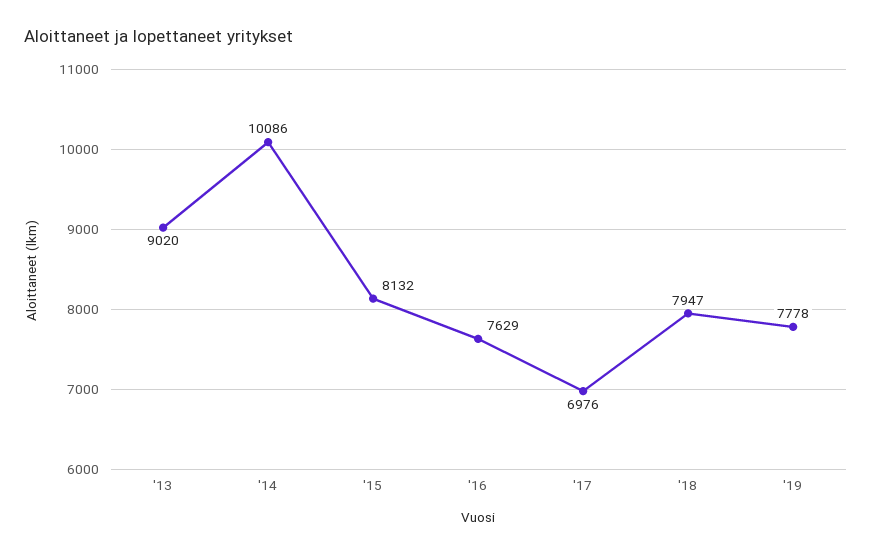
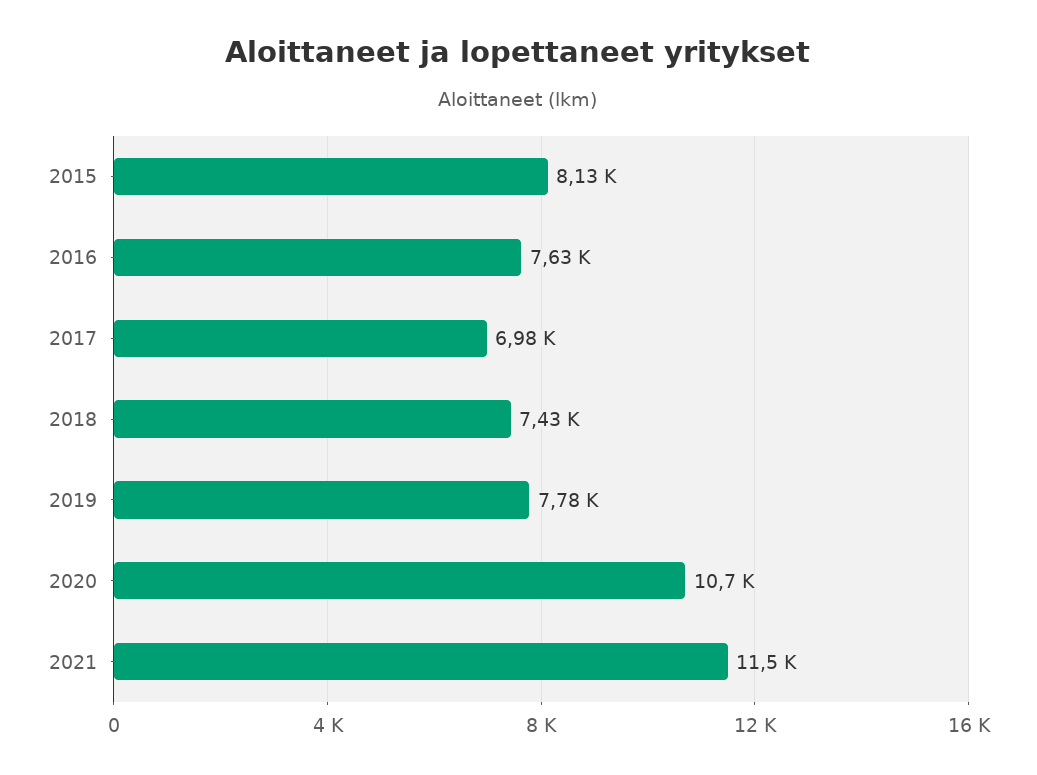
'13: 9020 -> none
'14: 10086 -> none
'18: 7947 -> 7430
2020: none -> 10700
2021: none -> 11500

